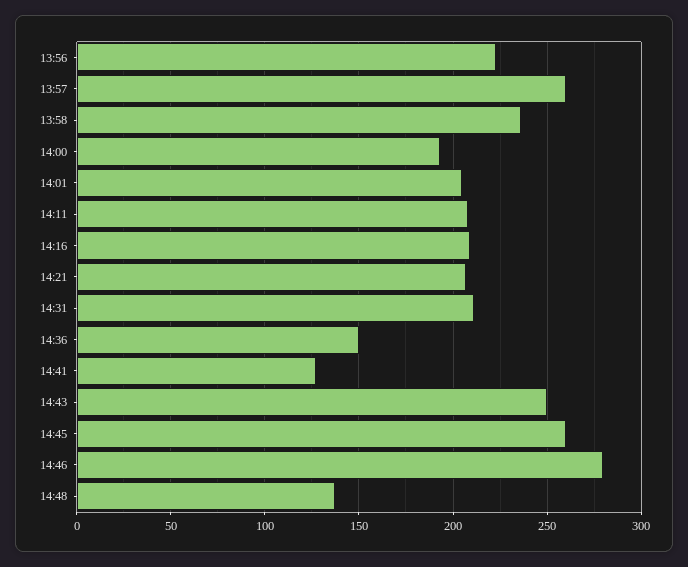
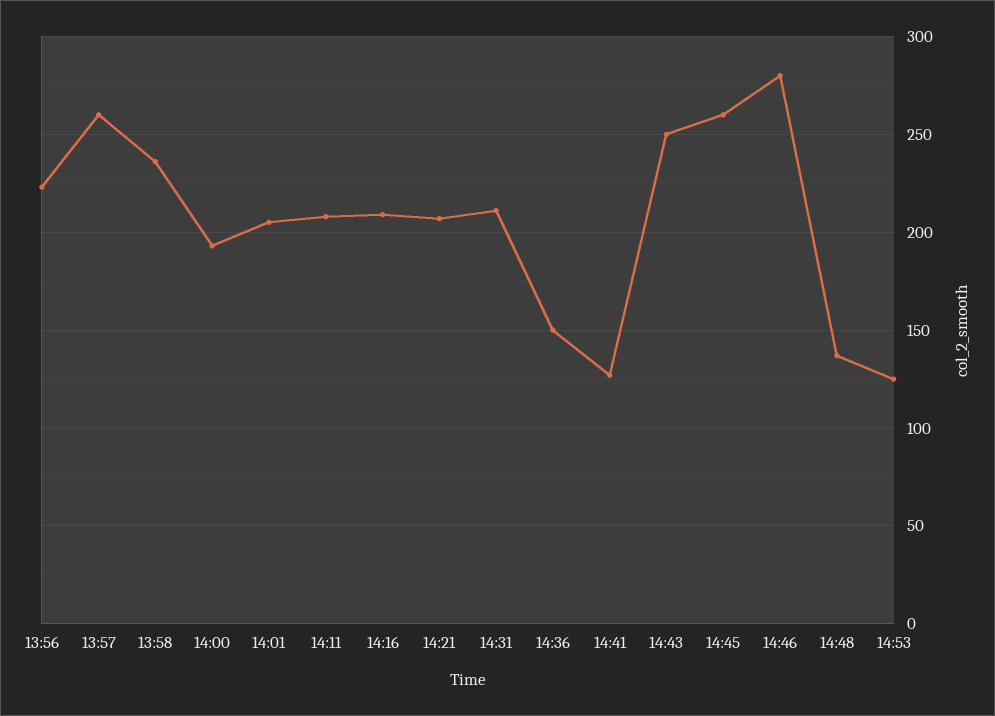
14:53: none -> 125

